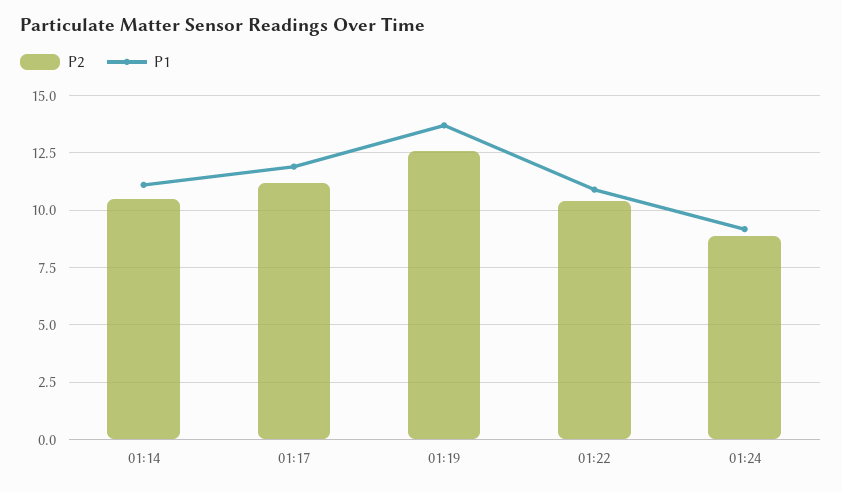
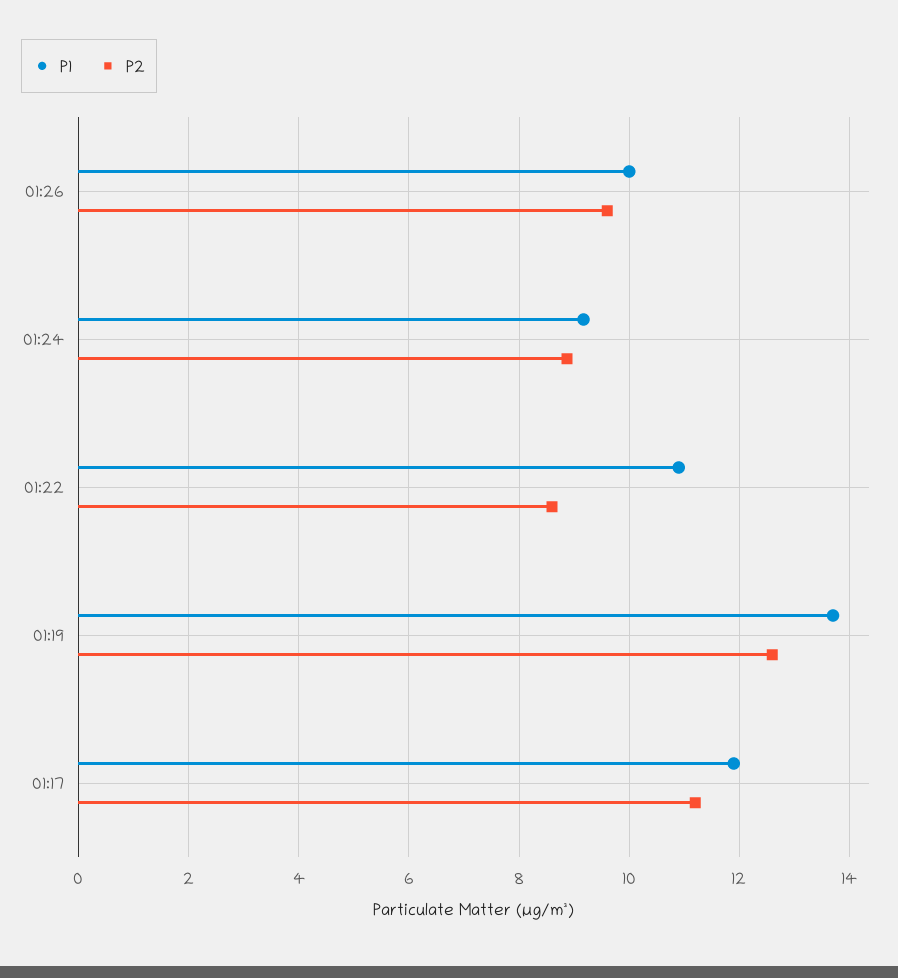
P2, 01:14: 10.5 -> none
P1, 01:14: 11 -> none
P2, 01:22: 10.5 -> 8.6
P1, 01:26: none -> 10
P2, 01:26: none -> 9.6

